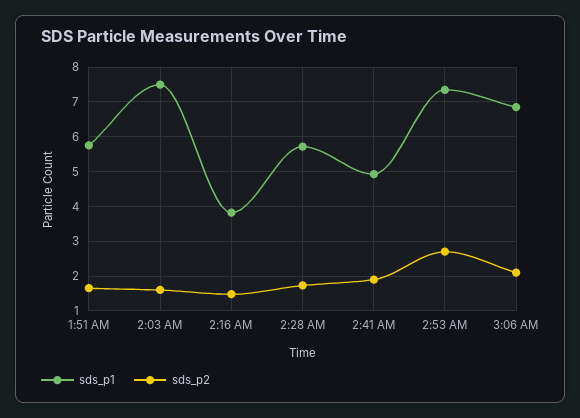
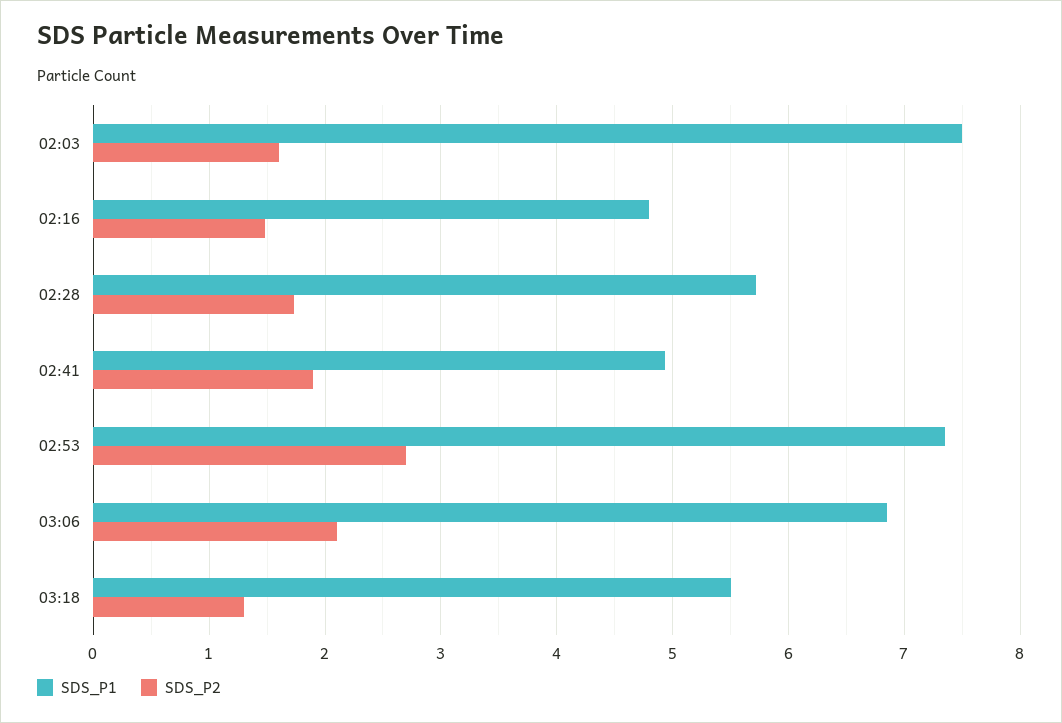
sds_p1, 1:51 AM: 5.8 -> none
sds_p2, 1:51 AM: 1.6 -> none
sds_p1, 2:16 AM: 3.8 -> 4.8
sds_p1, 03:18: none -> 5.5
sds_p2, 03:18: none -> 1.3

